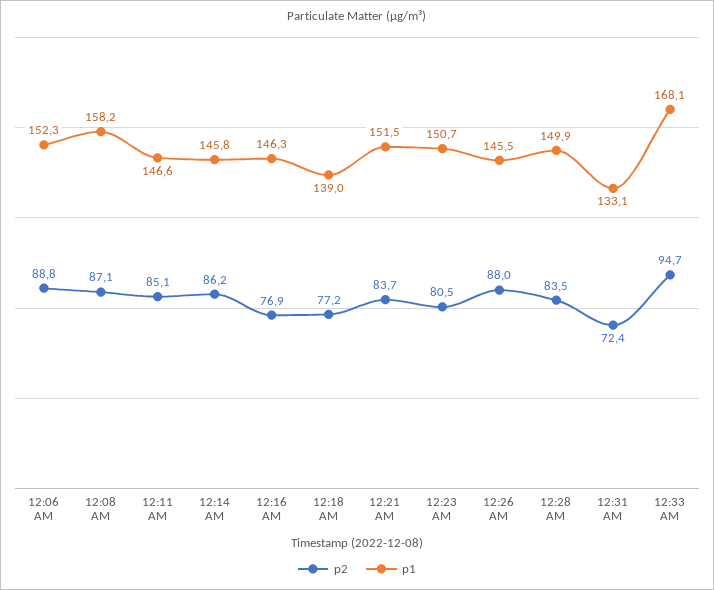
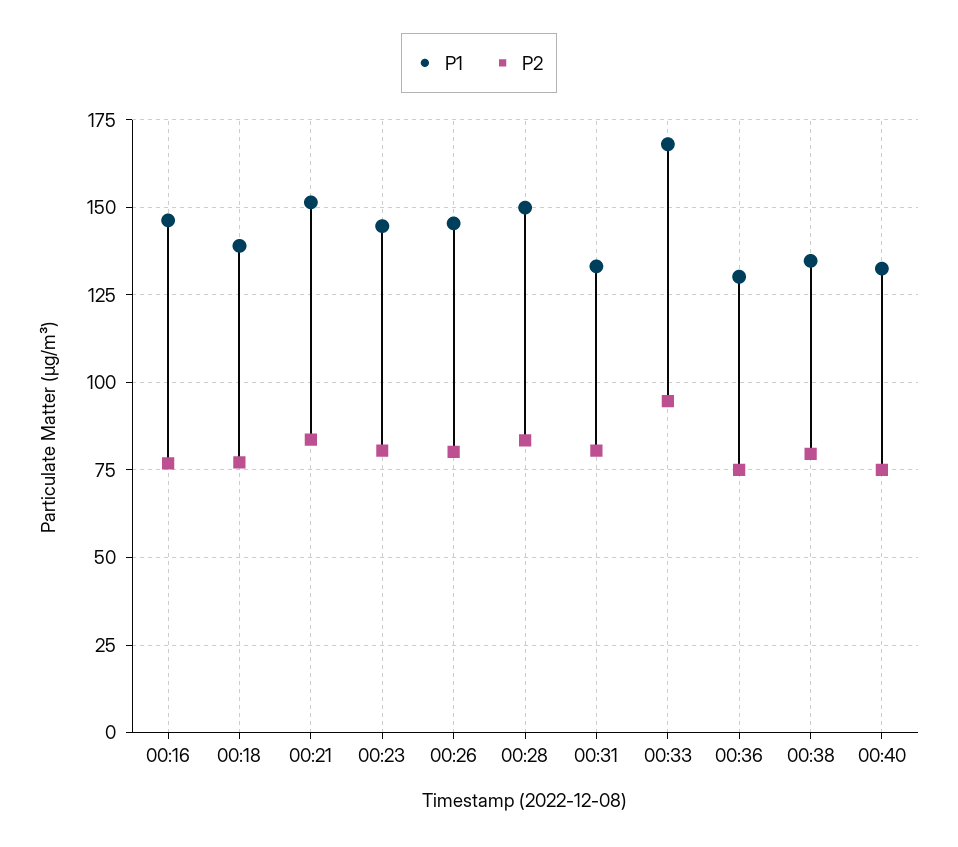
p2, 12:06 AM: 88.8 -> none
p1, 12:06 AM: 152.3 -> none
p2, 12:08 AM: 87.1 -> none
p1, 12:08 AM: 158.2 -> none
p2, 12:11 AM: 85.1 -> none
p1, 12:11 AM: 146.6 -> none
p2, 12:14 AM: 86.2 -> none
p1, 12:14 AM: 145.8 -> none
p1, 12:23 AM: 150.7 -> 145
p2, 12:26 AM: 88 -> 80
p2, 12:31 AM: 72.4 -> 80
p1, 00:36: none -> 130
p2, 00:36: none -> 75
p1, 00:38: none -> 135
p2, 00:38: none -> 80
p1, 00:40: none -> 132.5
p2, 00:40: none -> 75

